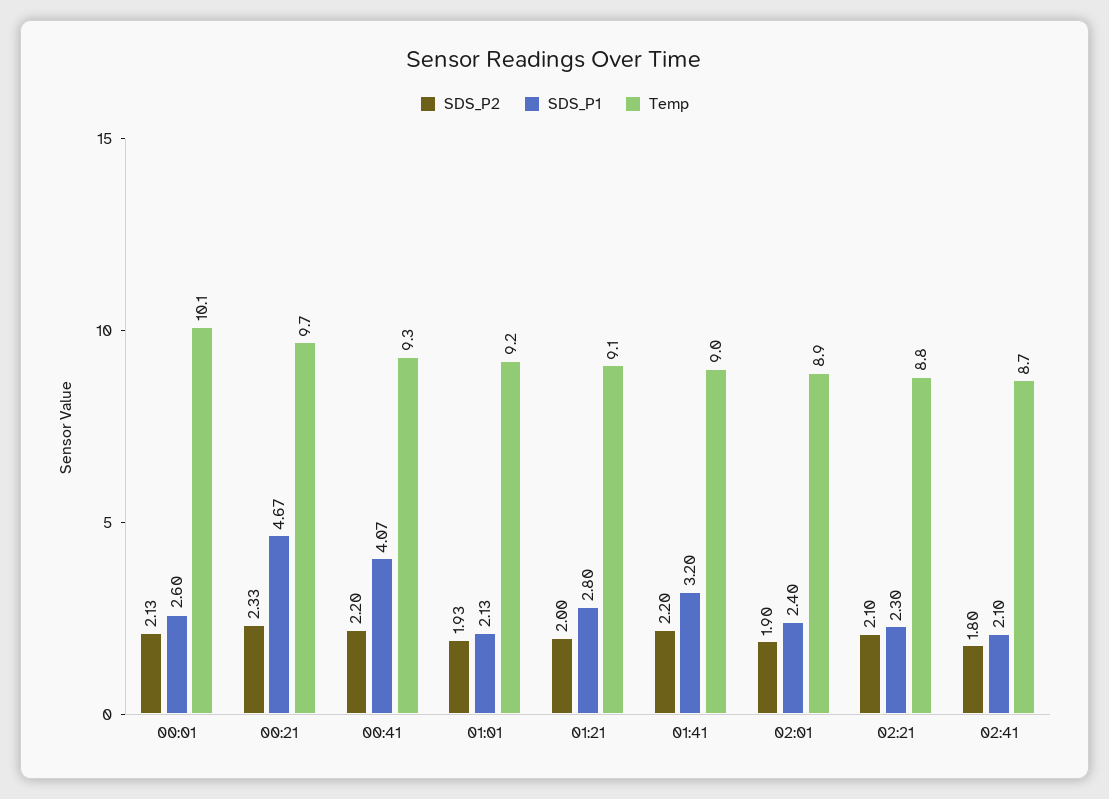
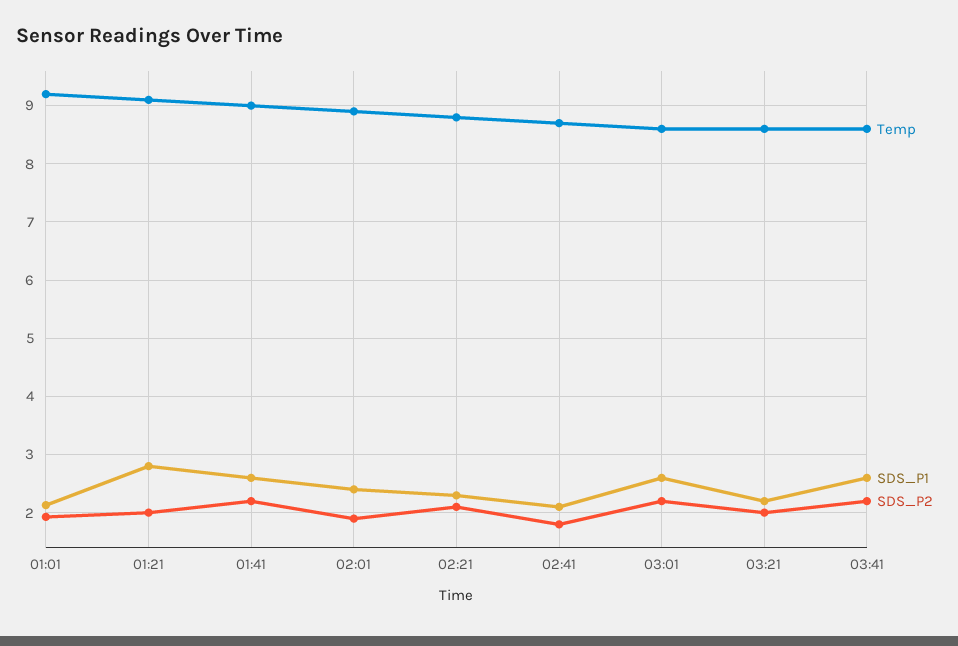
SDS_P2, 00:01: 2.13 -> none
SDS_P1, 00:01: 2.6 -> none
Temp, 00:01: 10.1 -> none
SDS_P2, 00:21: 2.33 -> none
SDS_P1, 00:21: 4.67 -> none
Temp, 00:21: 9.7 -> none
SDS_P2, 00:41: 2.2 -> none
SDS_P1, 00:41: 4.07 -> none
Temp, 00:41: 9.3 -> none
SDS_P1, 01:41: 3.2 -> 2.6
Temp, 03:01: none -> 8.6
SDS_P1, 03:01: none -> 2.6
SDS_P2, 03:01: none -> 2.2
Temp, 03:21: none -> 8.6
SDS_P1, 03:21: none -> 2.2
SDS_P2, 03:21: none -> 2
Temp, 03:41: none -> 8.6
SDS_P1, 03:41: none -> 2.6
SDS_P2, 03:41: none -> 2.2

